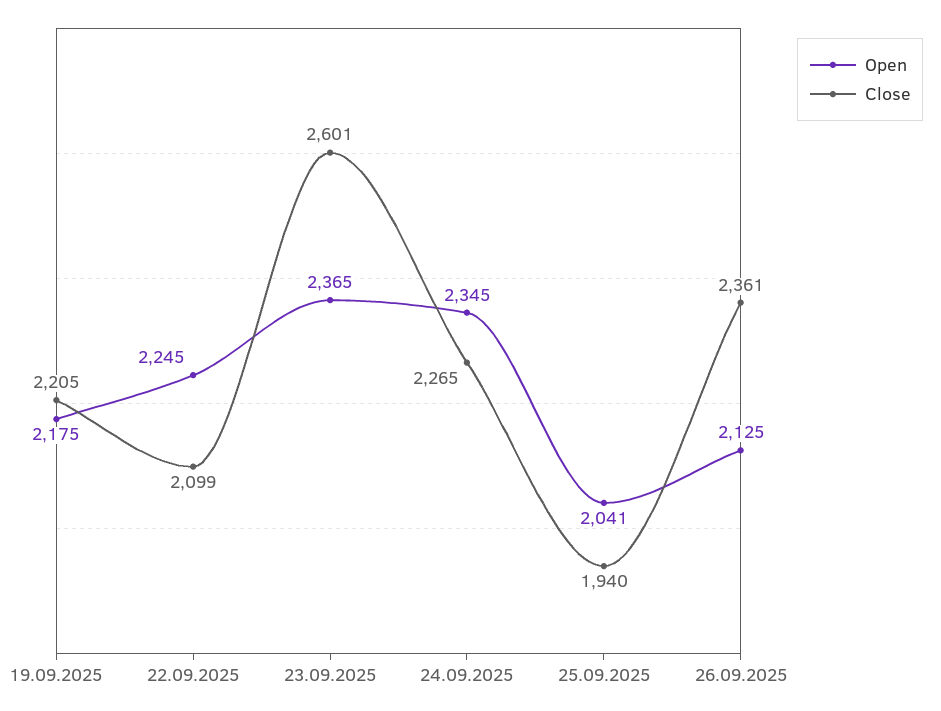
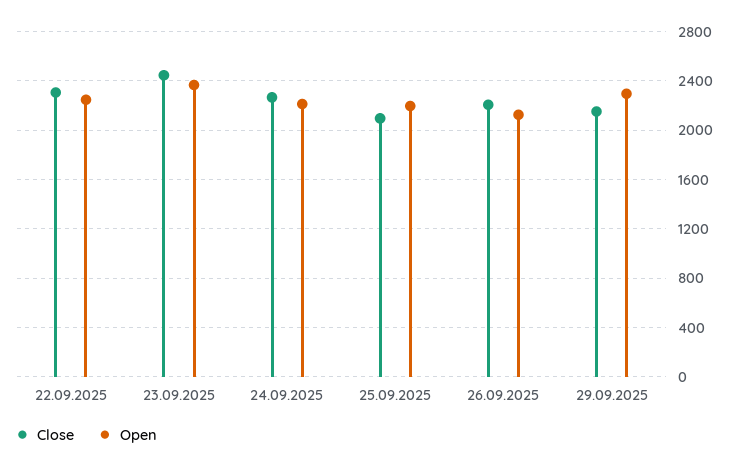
Open, 19.09.2025: 2175 -> none
Close, 19.09.2025: 2205 -> none
Close, 22.09.2025: 2099 -> 2300
Close, 23.09.2025: 2601 -> 2450
Open, 24.09.2025: 2345 -> 2200
Open, 25.09.2025: 2041 -> 2200
Close, 25.09.2025: 1940 -> 2100
Close, 26.09.2025: 2361 -> 2200
Close, 29.09.2025: none -> 2150
Open, 29.09.2025: none -> 2300

